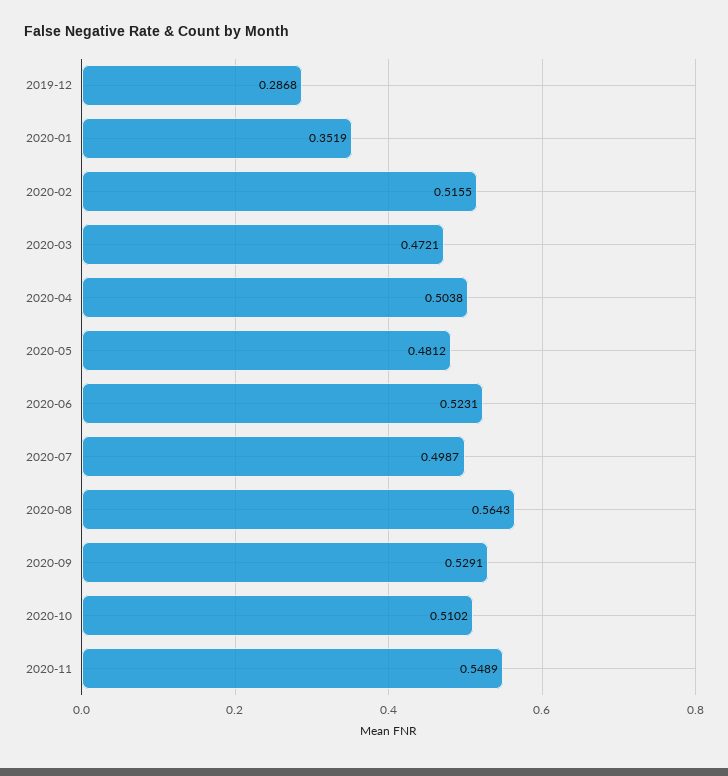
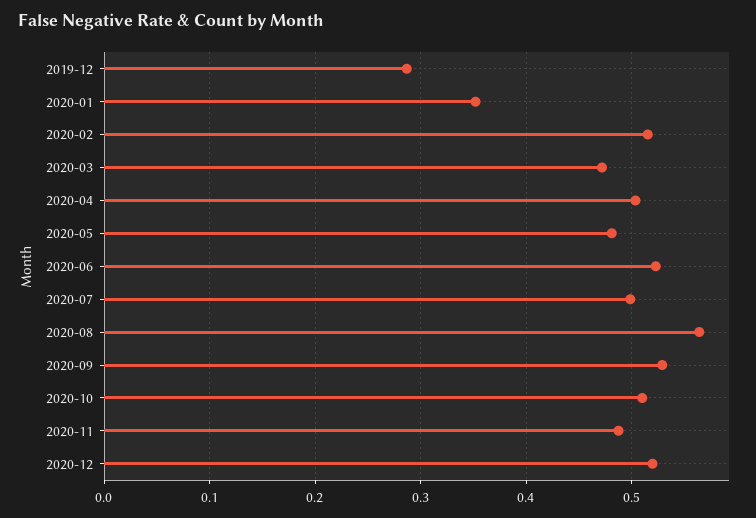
2020-11: 0.5489 -> 0.49
2020-12: none -> 0.52

